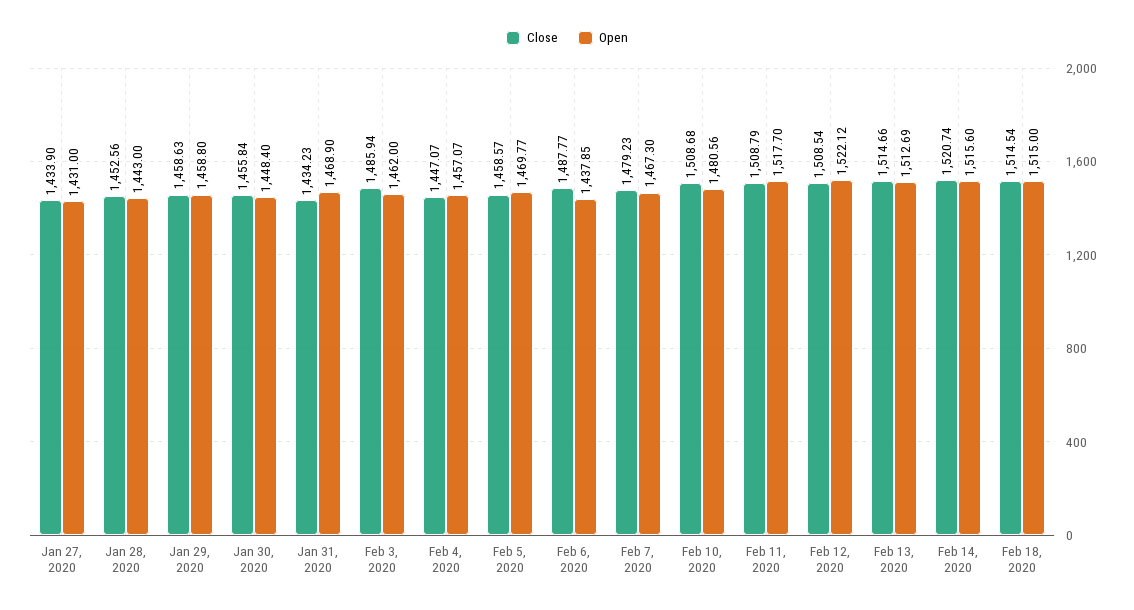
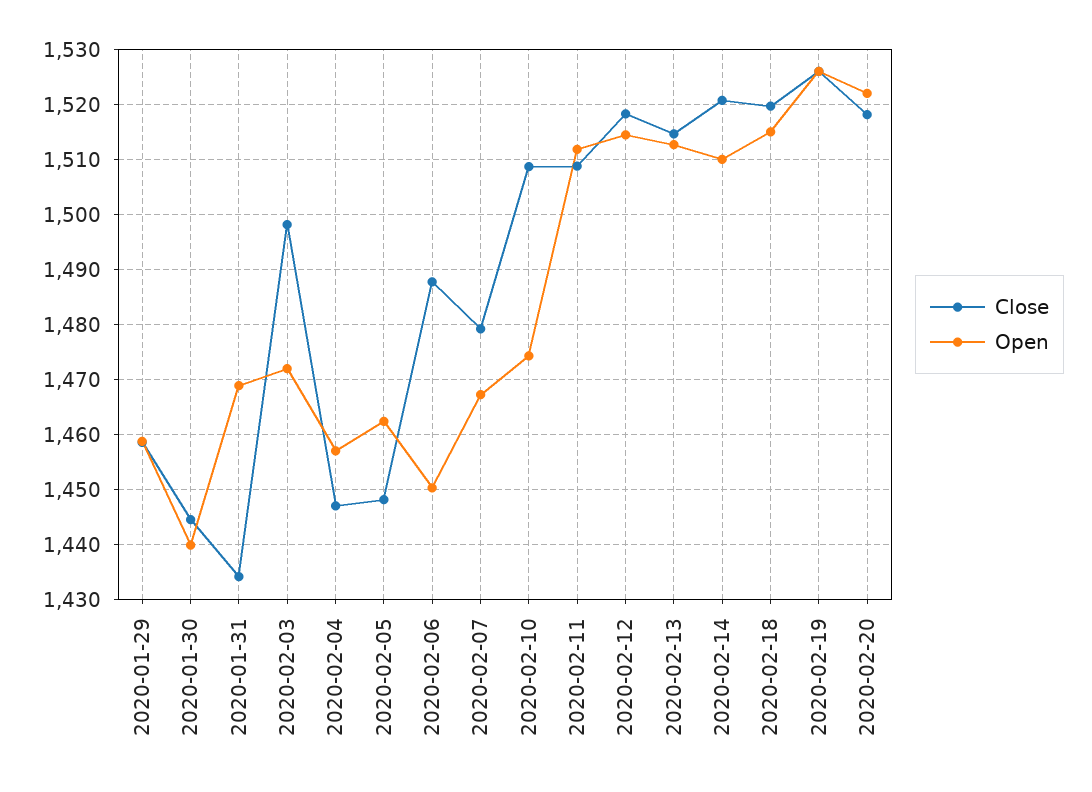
Close, Jan 27, 2020: 1433.9 -> none
Open, Jan 27, 2020: 1431 -> none
Close, Jan 28, 2020: 1452.56 -> none
Open, Jan 28, 2020: 1443 -> none
Close, Jan 30, 2020: 1455.84 -> 1444
Open, Jan 30, 2020: 1448.4 -> 1440
Close, Feb 3, 2020: 1485.94 -> 1498
Open, Feb 3, 2020: 1462 -> 1472
Close, Feb 5, 2020: 1458.57 -> 1448
Open, Feb 5, 2020: 1469.77 -> 1462
Open, Feb 6, 2020: 1437.85 -> 1450
Open, Feb 10, 2020: 1480.56 -> 1474
Open, Feb 11, 2020: 1517.7 -> 1512
Close, Feb 12, 2020: 1508.54 -> 1518
Open, Feb 12, 2020: 1522.12 -> 1514
Open, Feb 14, 2020: 1515.6 -> 1510
Close, Feb 18, 2020: 1514.54 -> 1520
Close, 2020-02-19: none -> 1526
Open, 2020-02-19: none -> 1526
Close, 2020-02-20: none -> 1518
Open, 2020-02-20: none -> 1522

